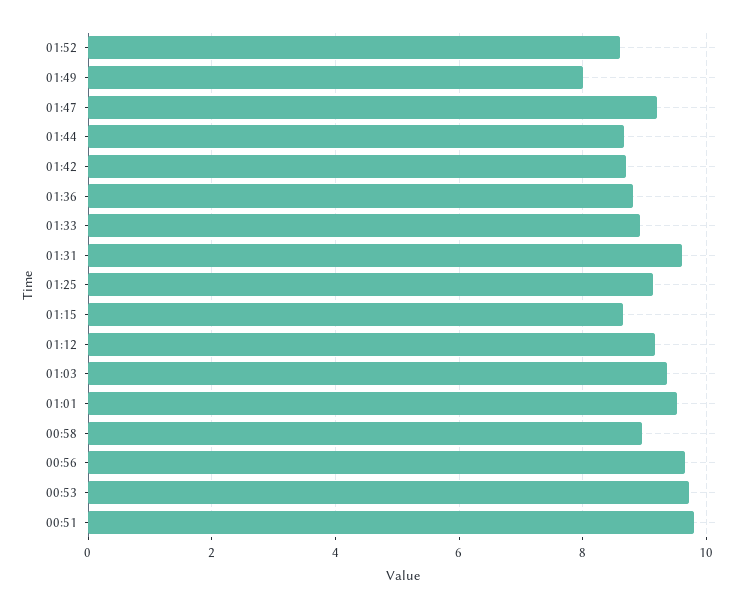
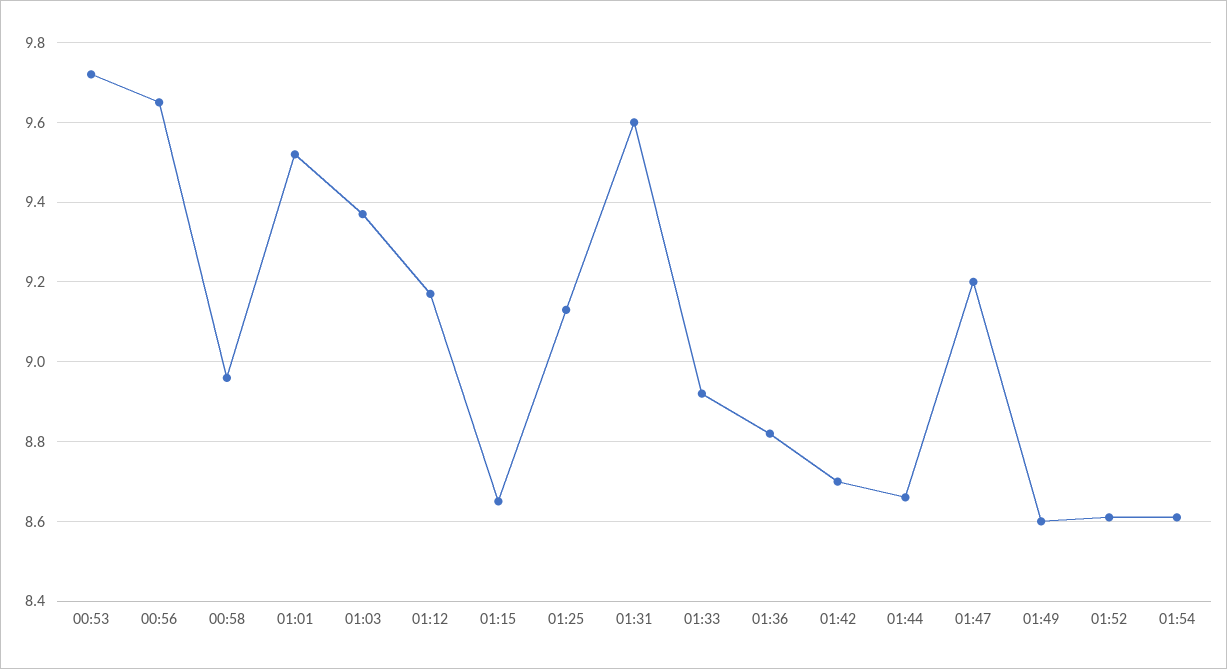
01:49: 8 -> 8.6
00:51: 9.8 -> none
01:54: none -> 8.6

